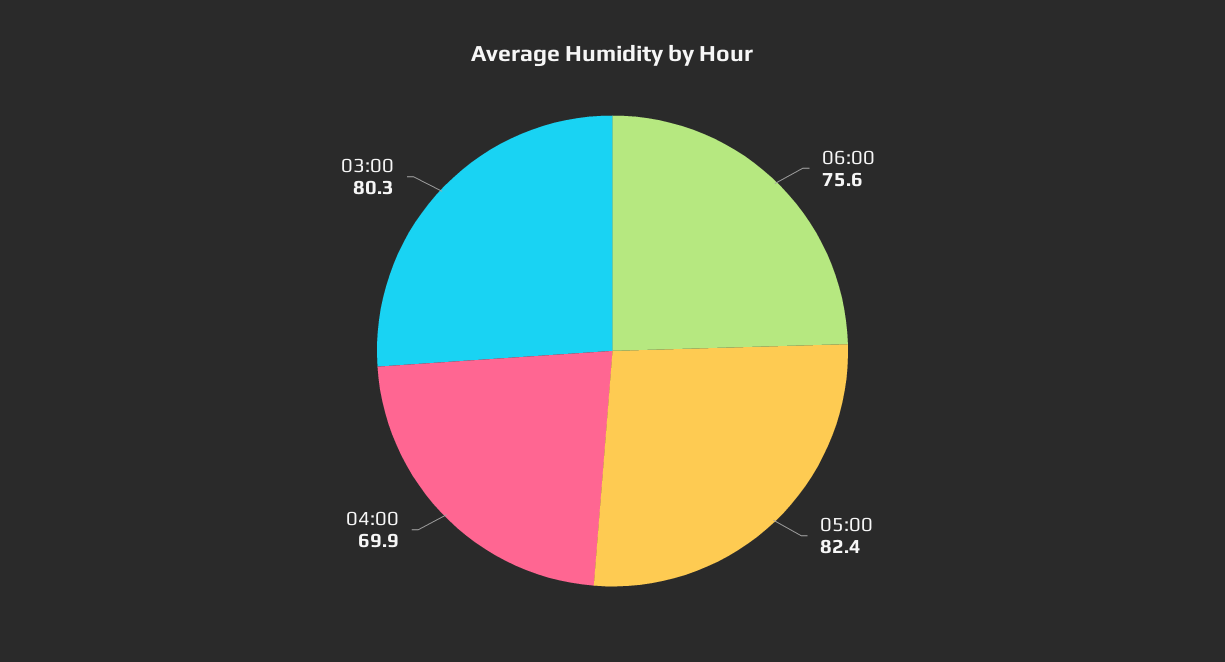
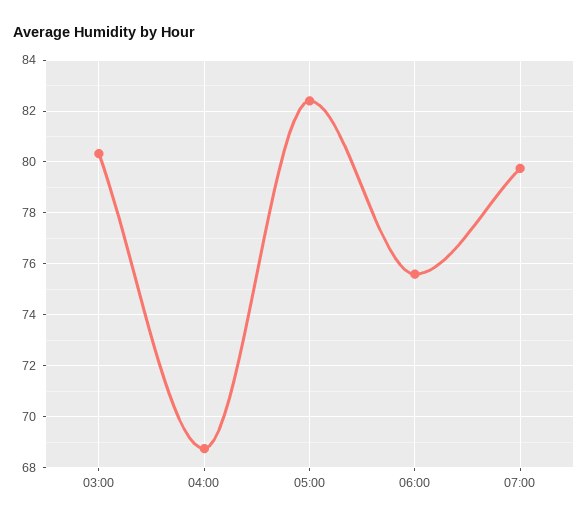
04:00: 69.9 -> 68.75
07:00: none -> 79.75

